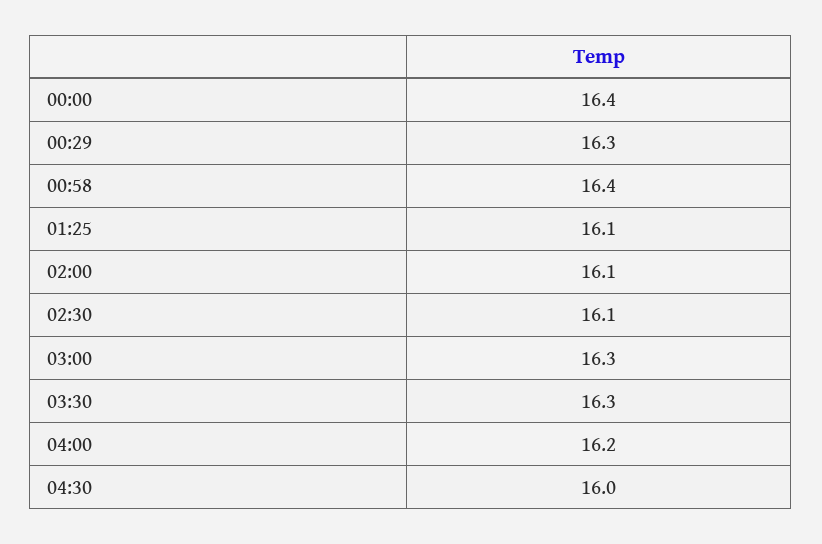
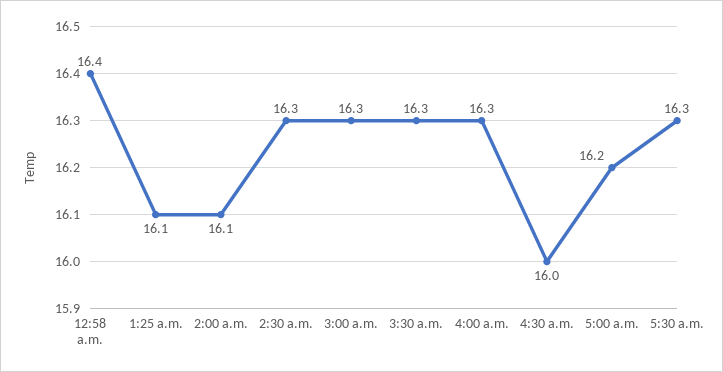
00:00: 16.4 -> none
00:29: 16.3 -> none
02:30: 16.1 -> 16.3
04:00: 16.2 -> 16.3
5:00 a.m.: none -> 16.2
5:30 a.m.: none -> 16.3

